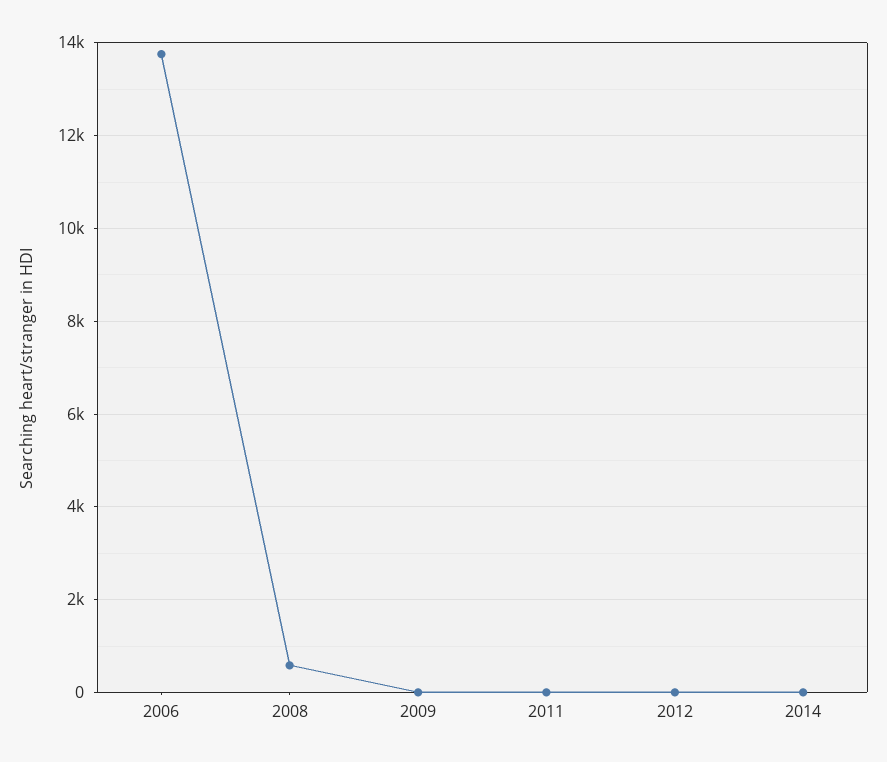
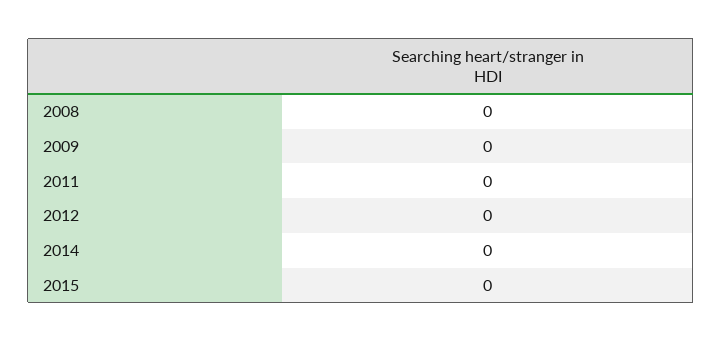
2006: 13800 -> none
2008: 600 -> 0
2015: none -> 0

